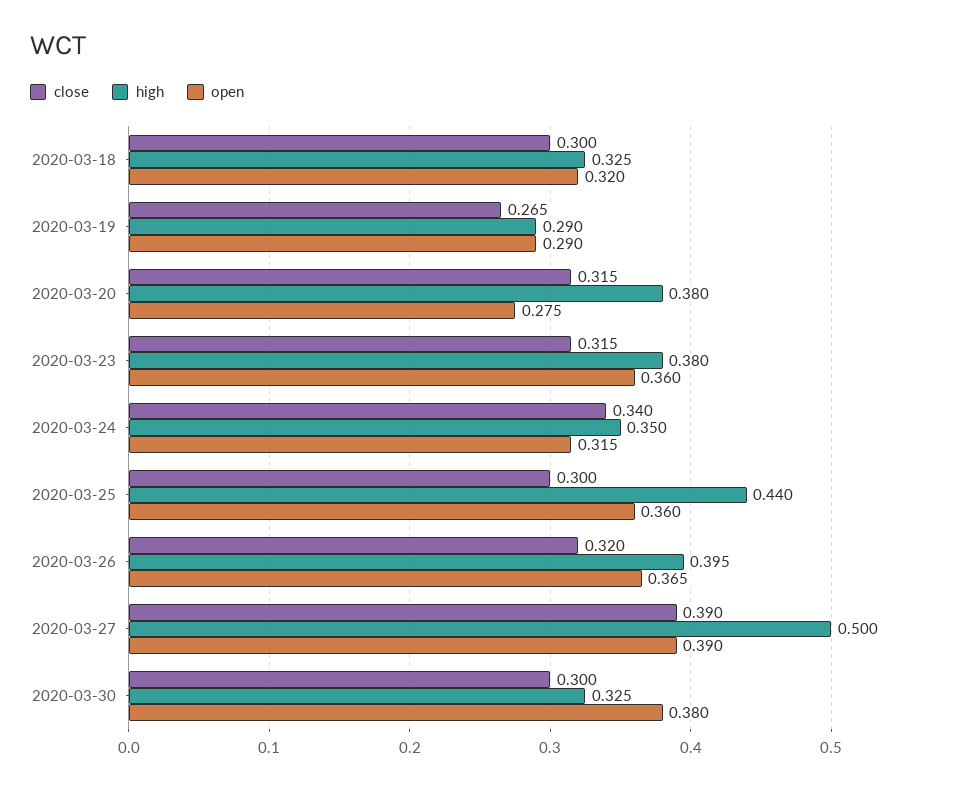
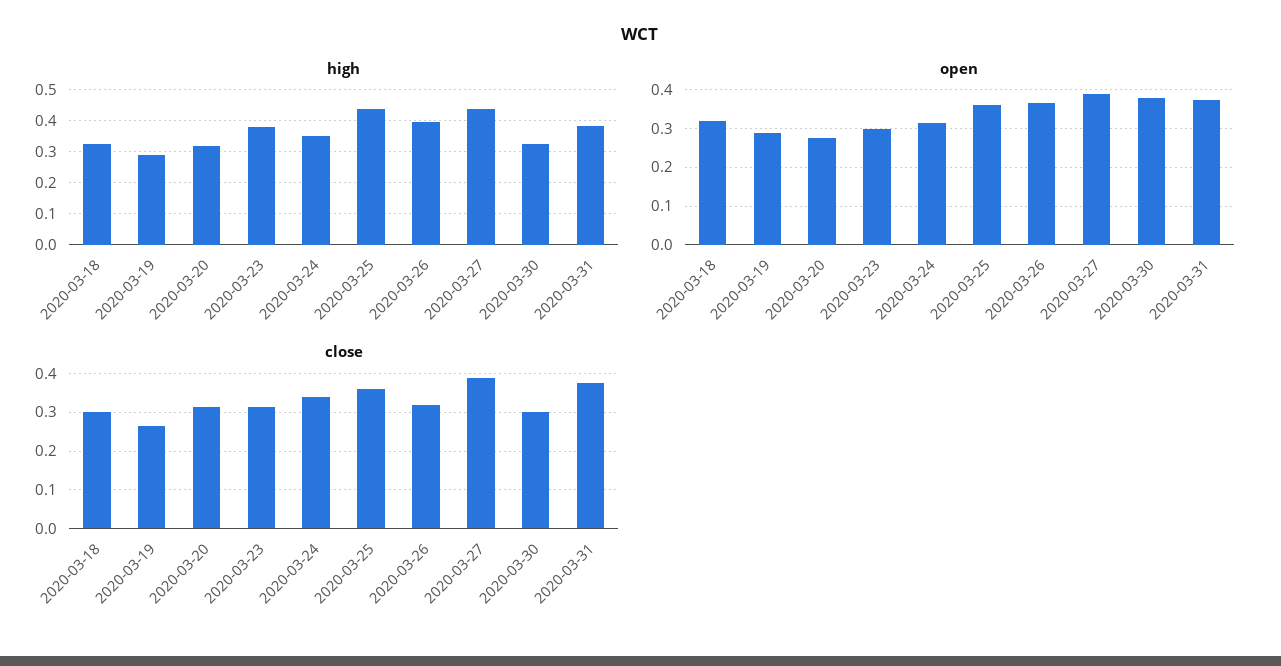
high, 2020-03-20: 0.38 -> 0.32
open, 2020-03-23: 0.36 -> 0.3
close, 2020-03-25: 0.3 -> 0.36
high, 2020-03-27: 0.5 -> 0.44
high, 2020-03-31: none -> 0.38
open, 2020-03-31: none -> 0.38
close, 2020-03-31: none -> 0.38

